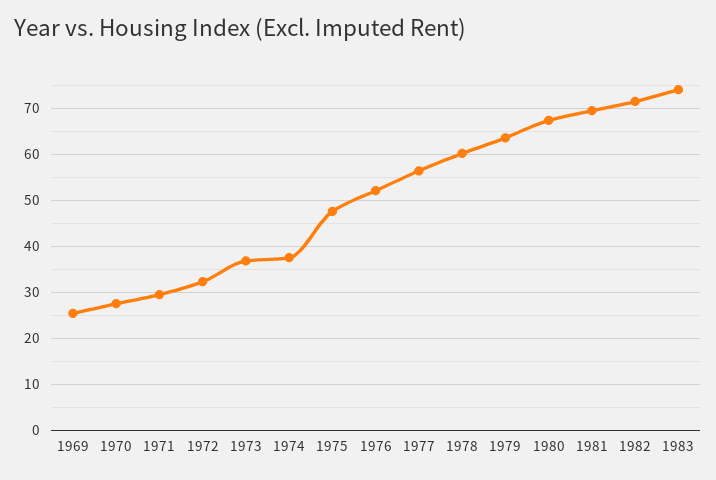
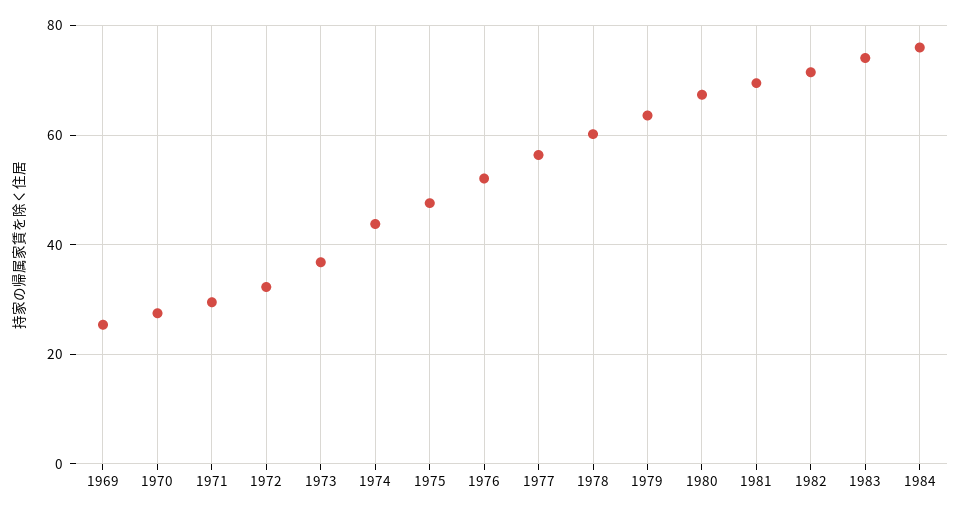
1974: 38 -> 44
1984: none -> 76

